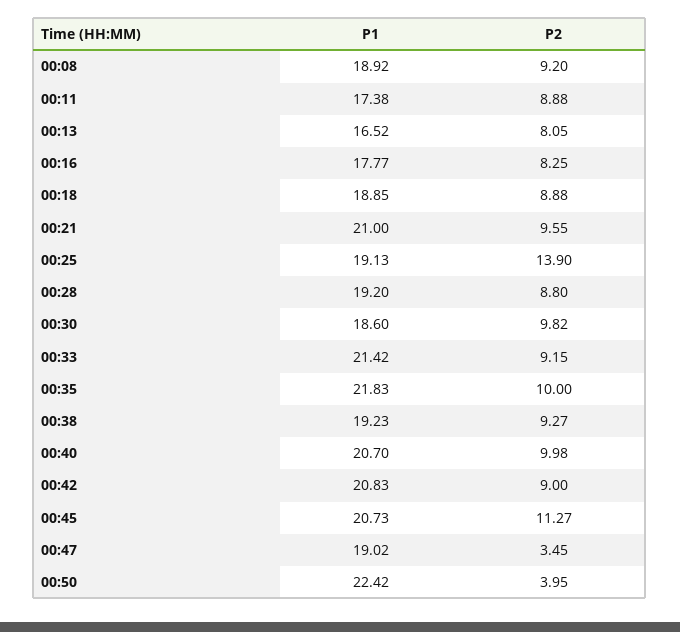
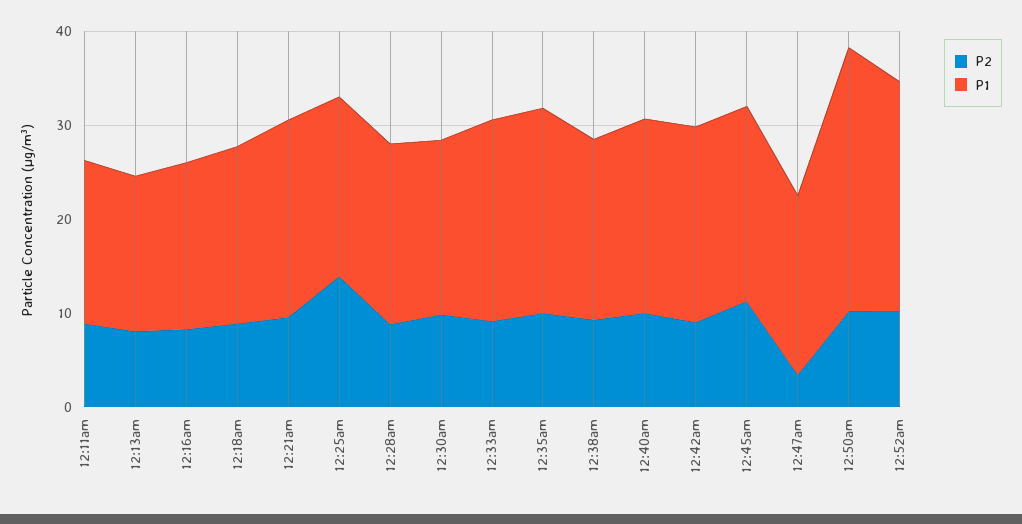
P1, 00:08: 18.92 -> none
P2, 00:08: 9.2 -> none
P1, 00:50: 22.42 -> 28
P2, 00:50: 3.95 -> 10
P2, 12:52am: none -> 10
P1, 12:52am: none -> 24

